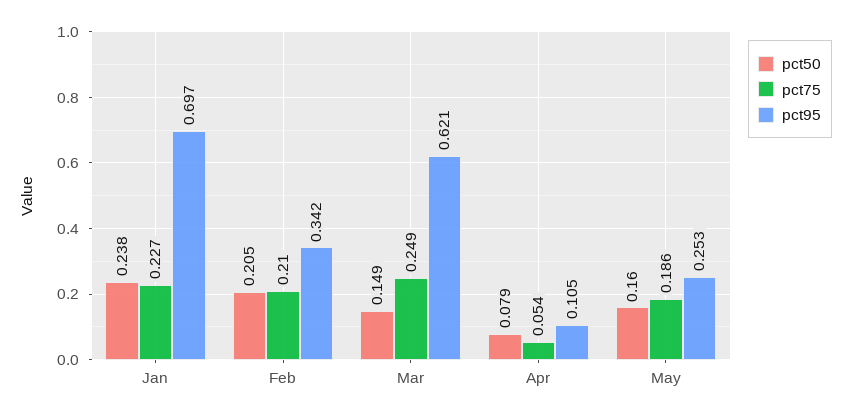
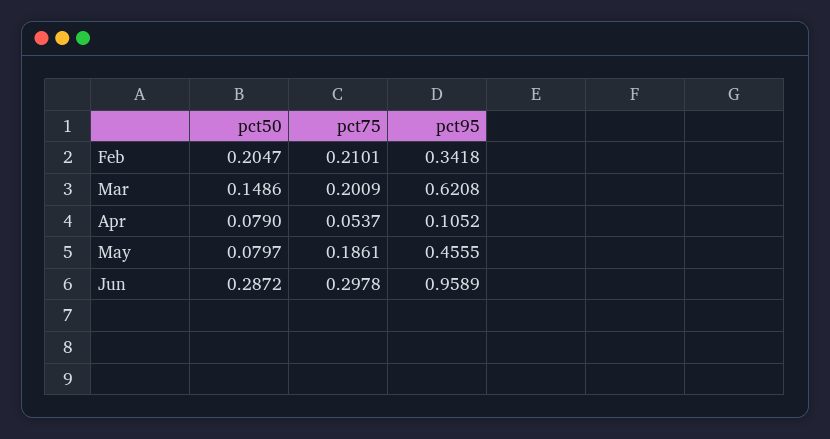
pct50, Jan: 0.238 -> none
pct75, Jan: 0.227 -> none
pct95, Jan: 0.697 -> none
pct75, Mar: 0.249 -> 0.2009
pct50, May: 0.16 -> 0.0797
pct95, May: 0.253 -> 0.4555
pct50, Jun: none -> 0.2872
pct75, Jun: none -> 0.2978
pct95, Jun: none -> 0.9589

